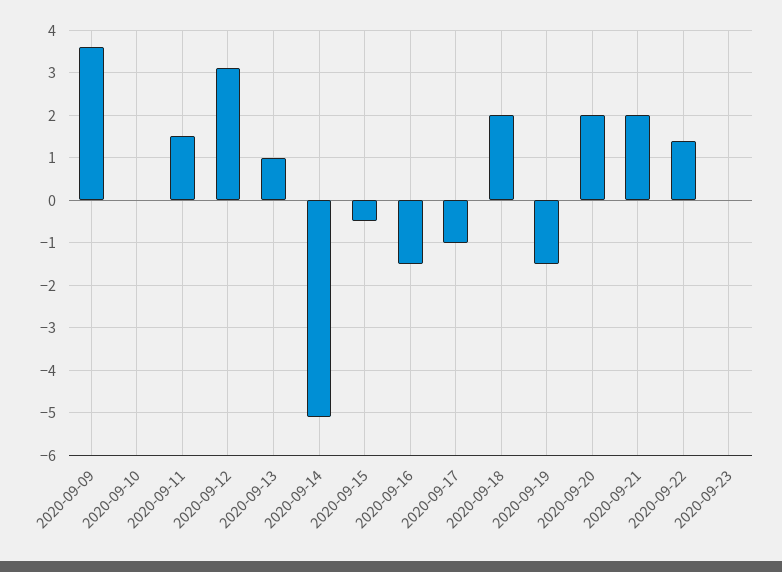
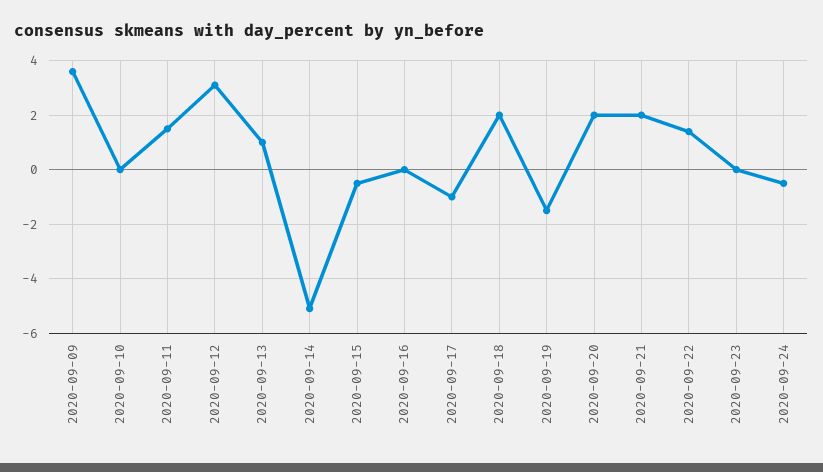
2020-09-16: -1.5 -> 0
2020-09-24: none -> -0.5

